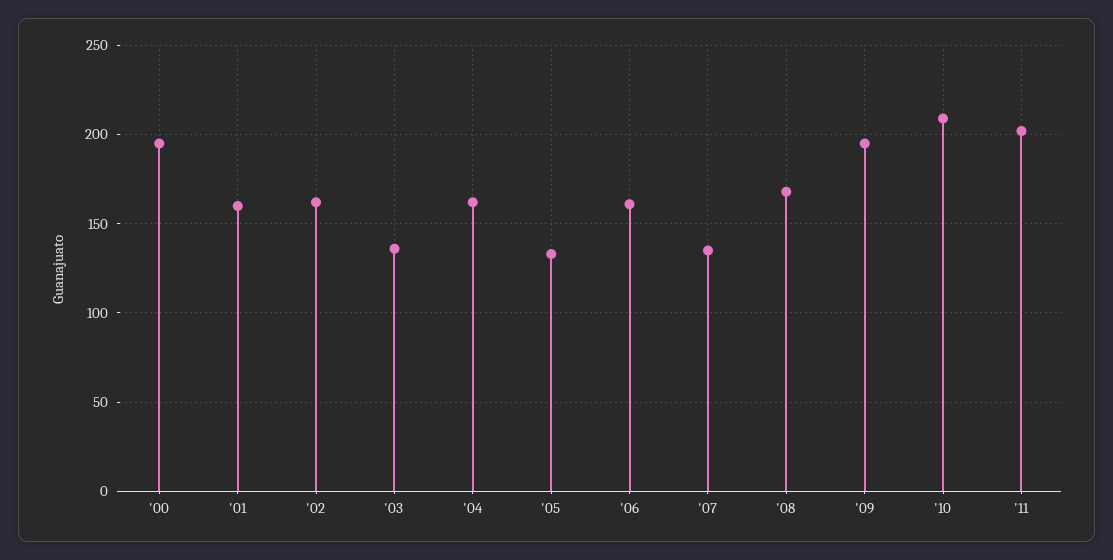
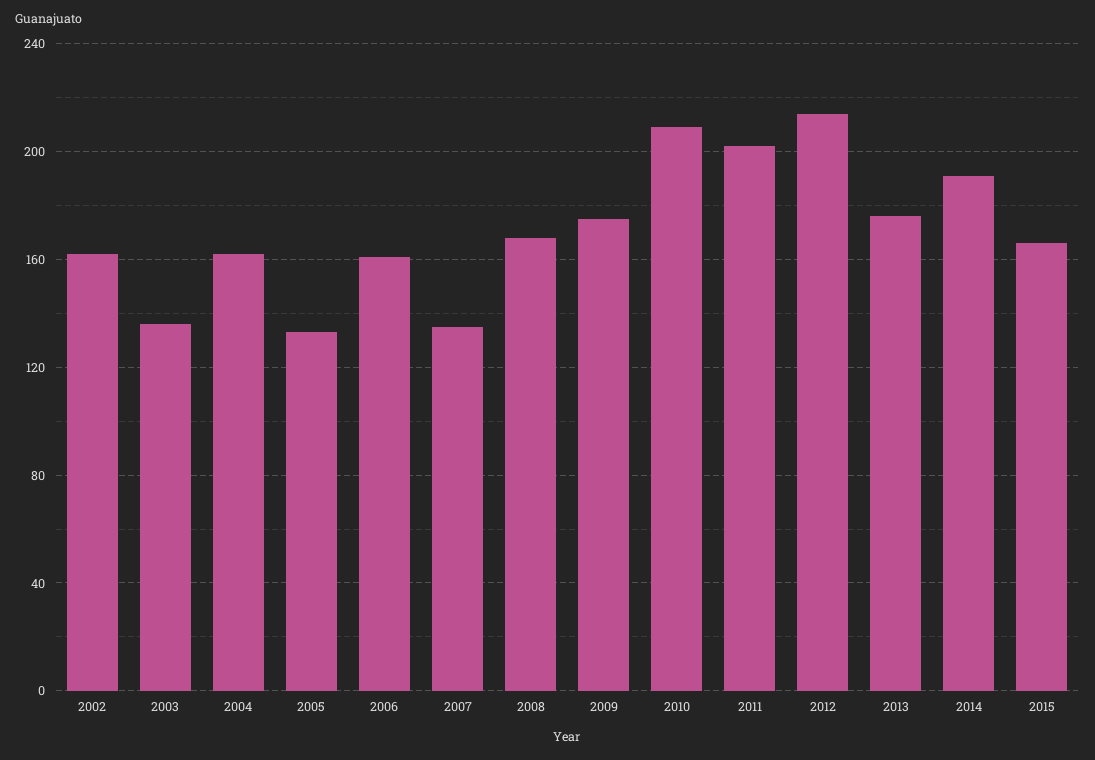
'00: 195 -> none
'01: 160 -> none
'09: 195 -> 175
2012: none -> 215
2013: none -> 175
2014: none -> 190
2015: none -> 165

